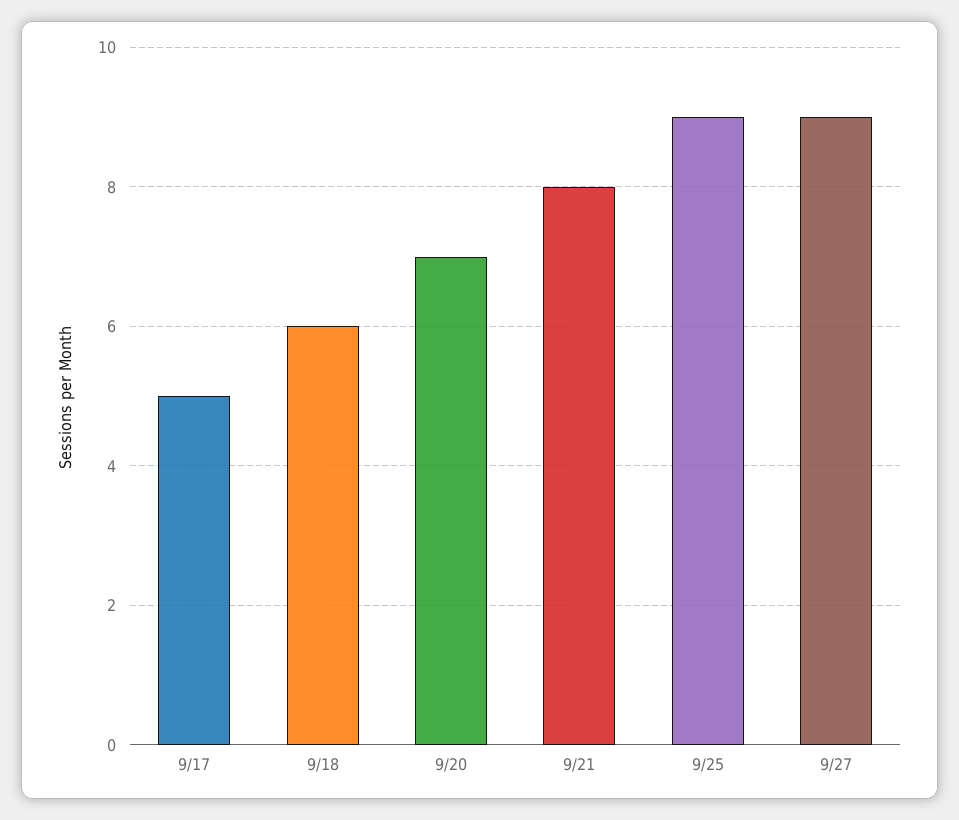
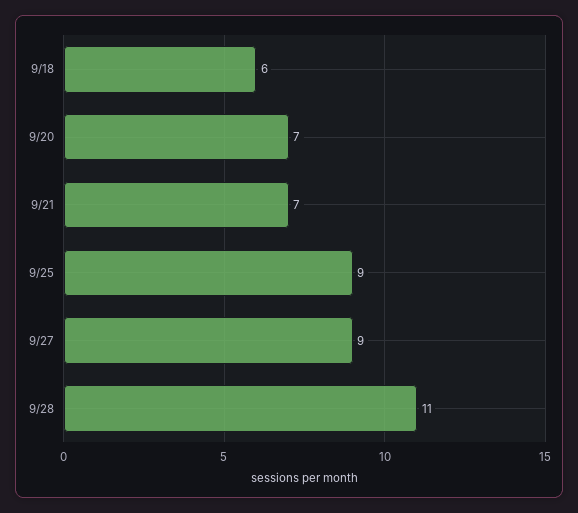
9/17: 5 -> none
9/21: 8 -> 7
9/28: none -> 11

